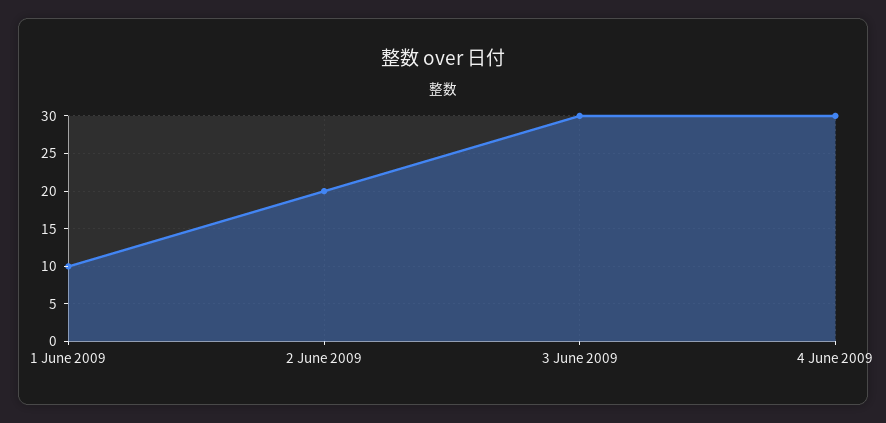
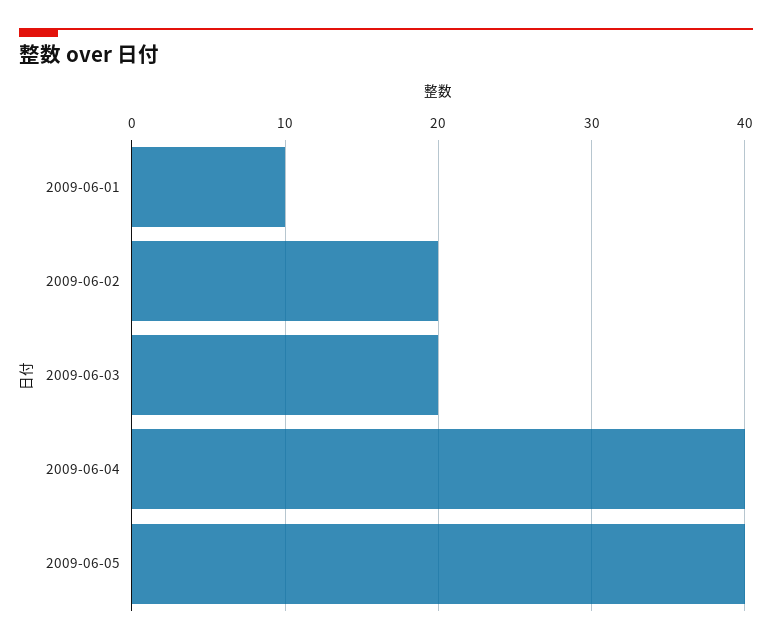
3 June 2009: 30 -> 20
4 June 2009: 30 -> 40
2009-06-05: none -> 40

